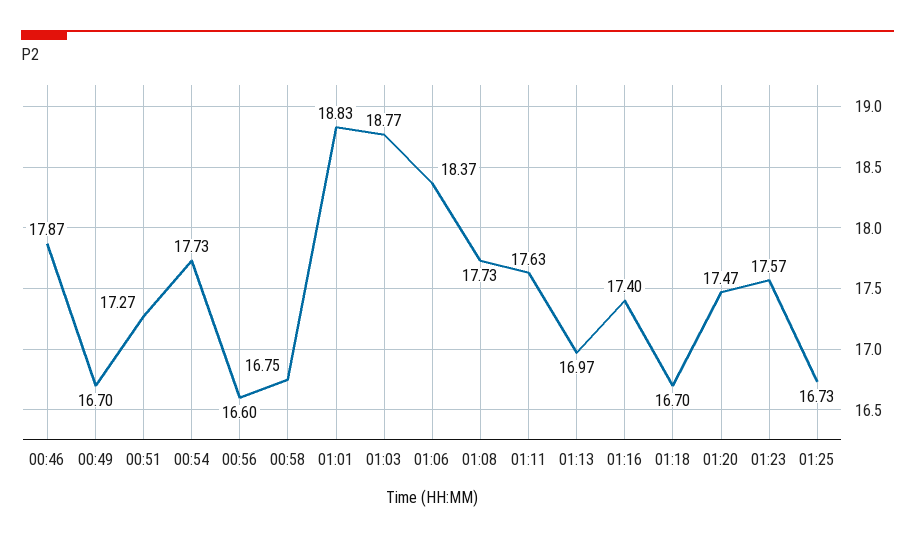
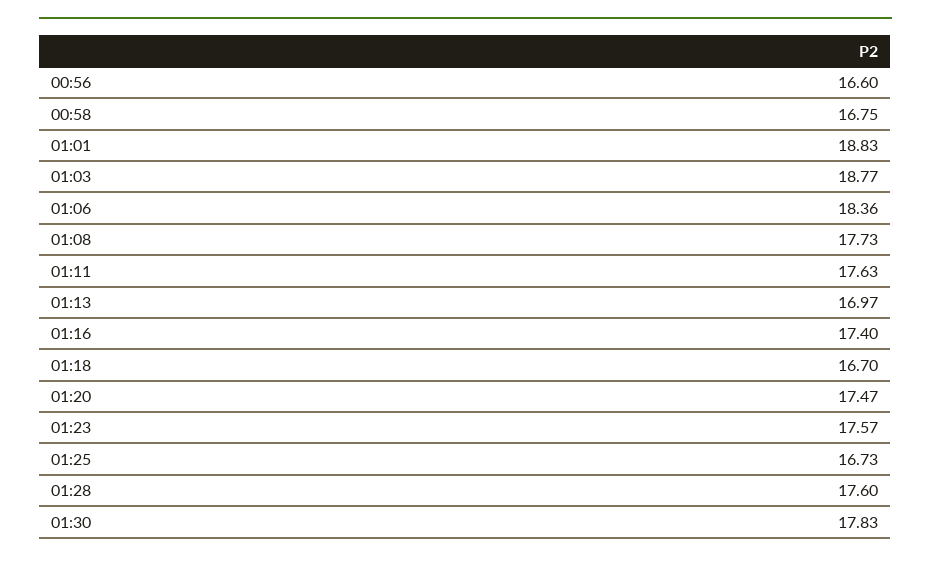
00:46: 17.87 -> none
00:49: 16.7 -> none
00:51: 17.27 -> none
00:54: 17.73 -> none
01:06: 18.37 -> 18.36
01:28: none -> 17.6
01:30: none -> 17.83

